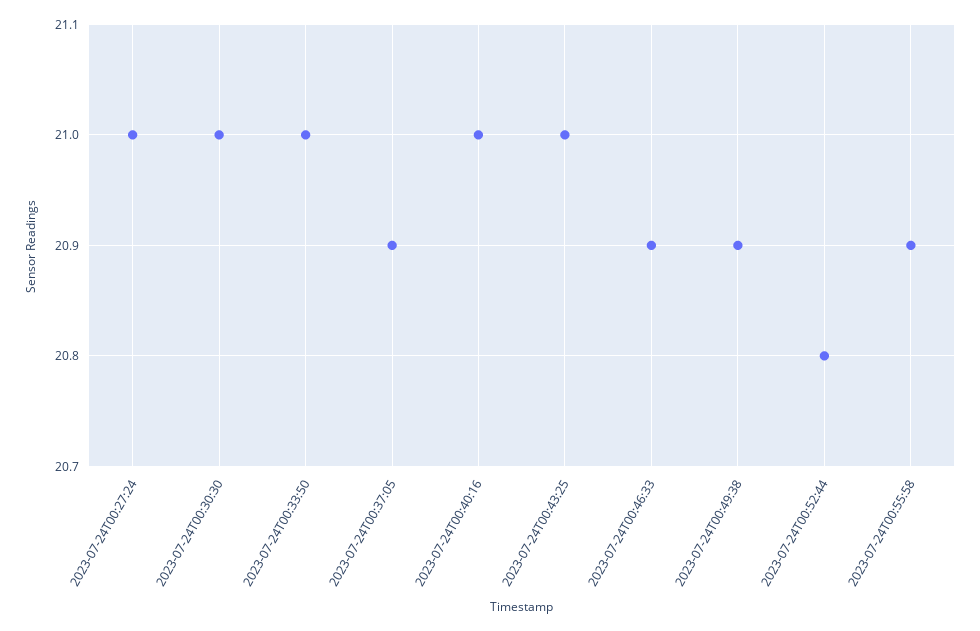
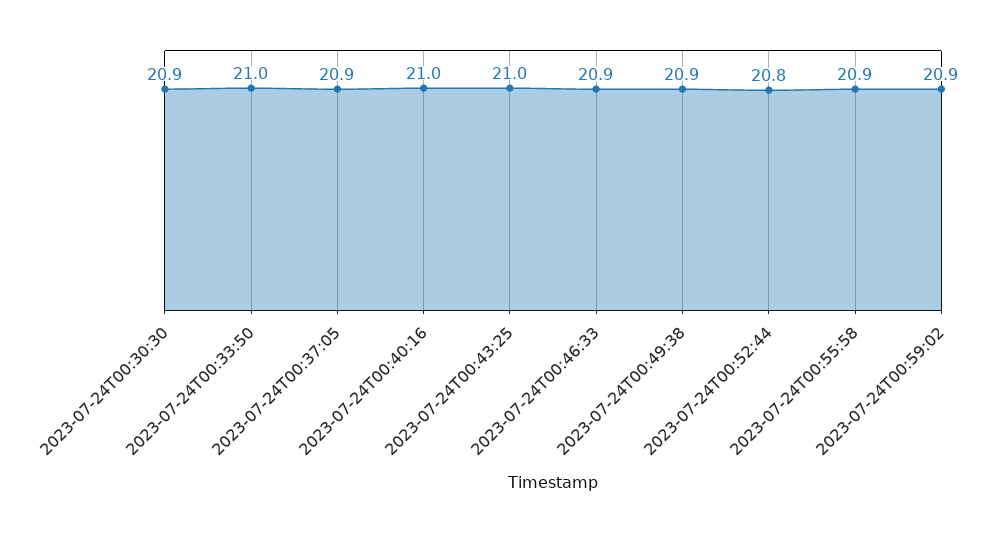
2023-07-24T00:27:24: 21 -> none
2023-07-24T00:30:30: 21 -> 20.9
2023-07-24T00:59:02: none -> 20.9

